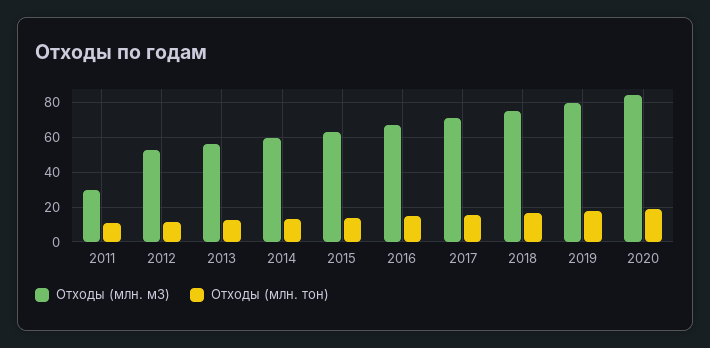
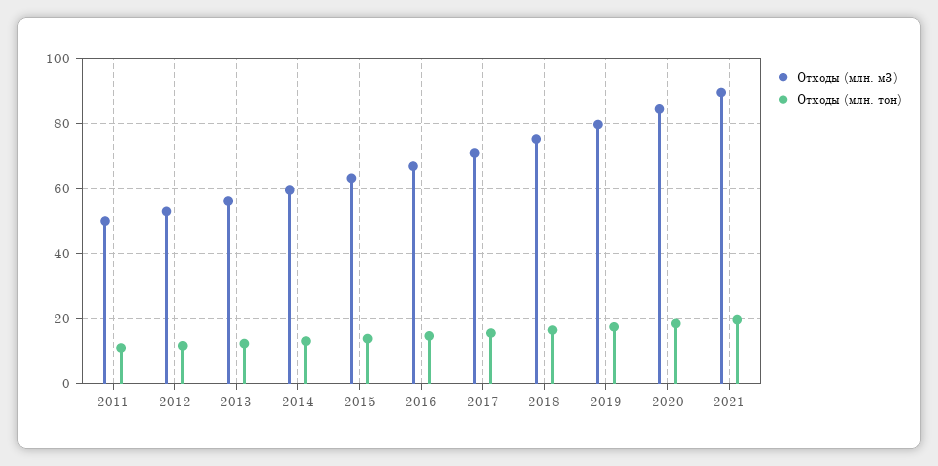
Отходы (млн. м3), 2011: 30 -> 50
Отходы (млн. м3), 2021: none -> 90
Отходы (млн. тон), 2021: none -> 20

